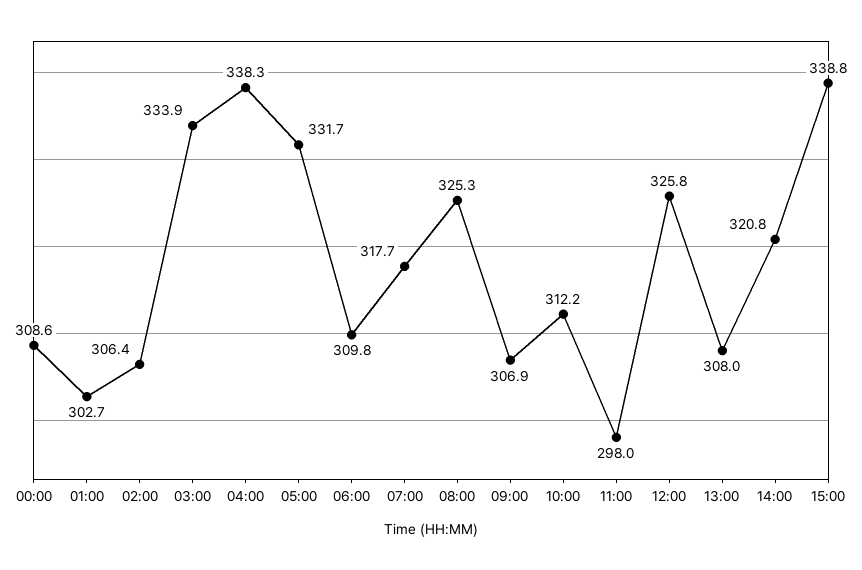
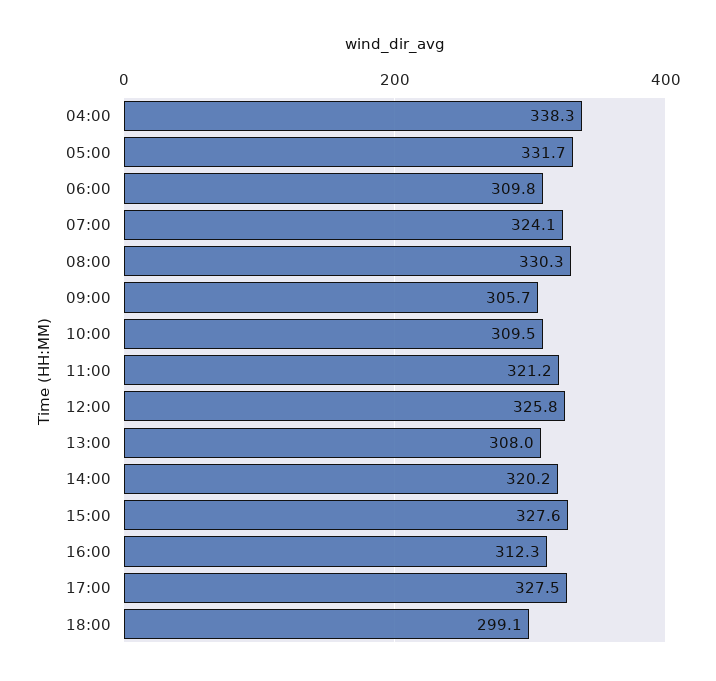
00:00: 308.6 -> none
01:00: 302.7 -> none
02:00: 306.4 -> none
03:00: 333.9 -> none
07:00: 317.7 -> 324.1
08:00: 325.3 -> 330.3
09:00: 306.9 -> 305.7
10:00: 312.2 -> 309.5
11:00: 298 -> 321.2
14:00: 320.8 -> 320.2
15:00: 338.8 -> 327.6
16:00: none -> 312.3
17:00: none -> 327.5
18:00: none -> 299.1

